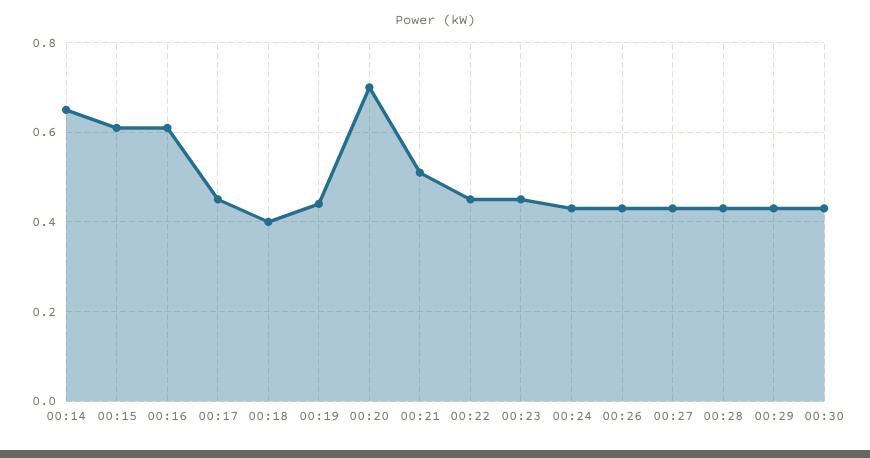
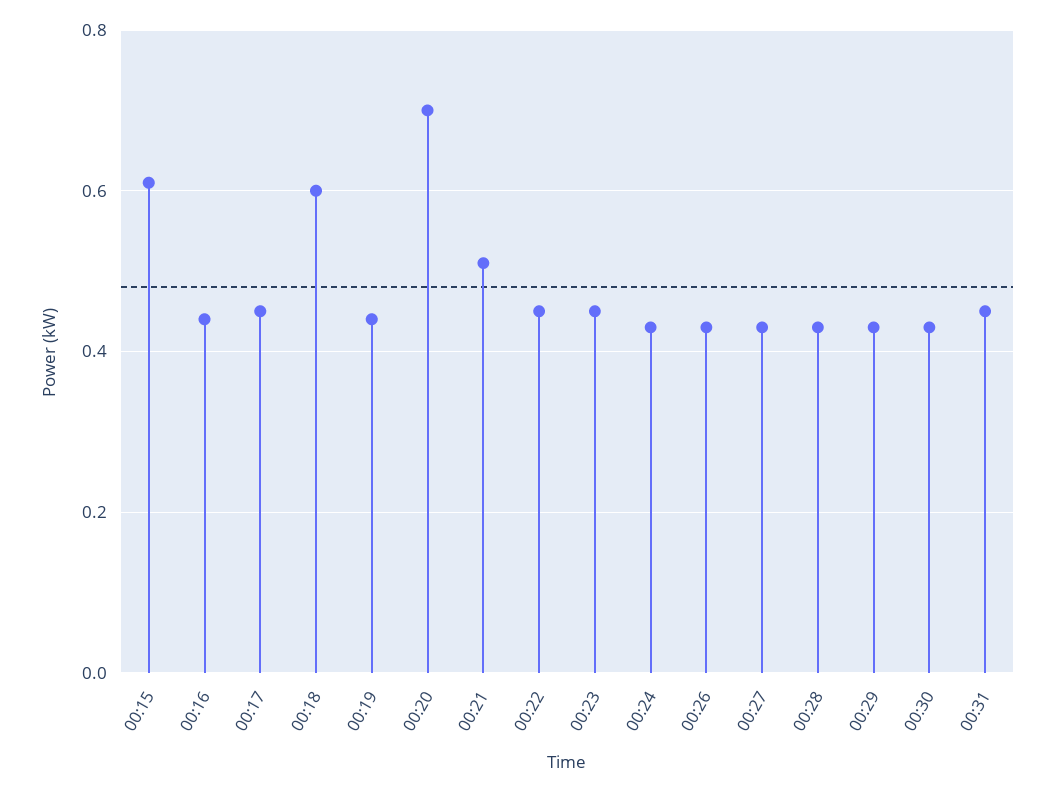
00:14: 0.65 -> none
00:16: 0.6 -> 0.45
00:18: 0.4 -> 0.6
00:31: none -> 0.45

